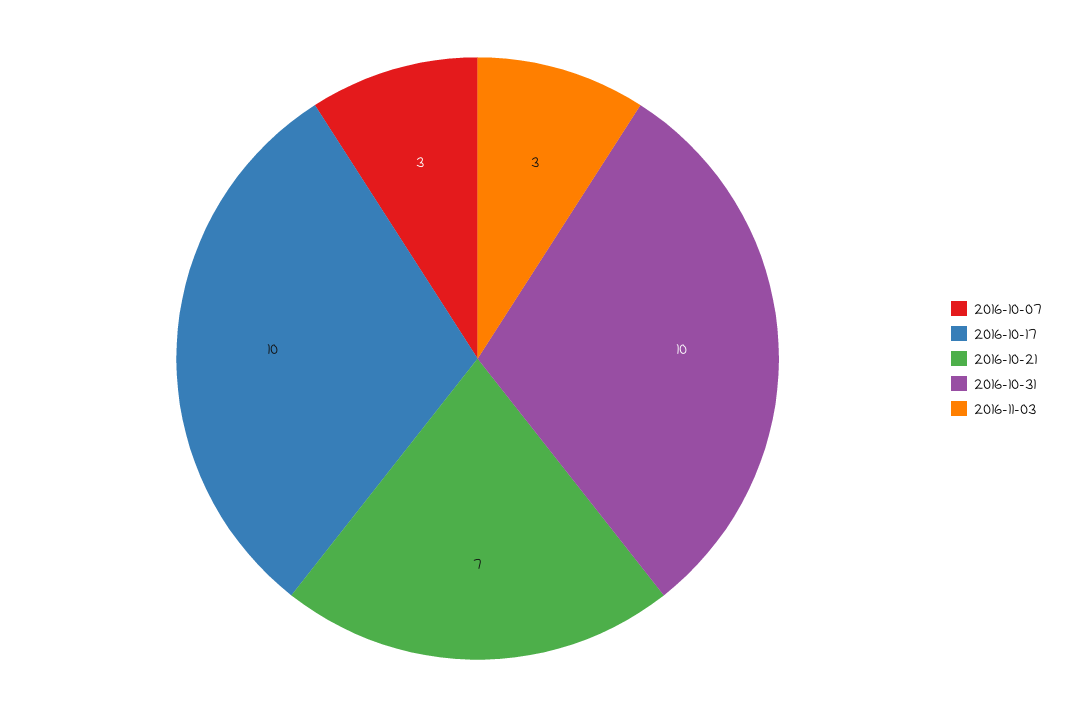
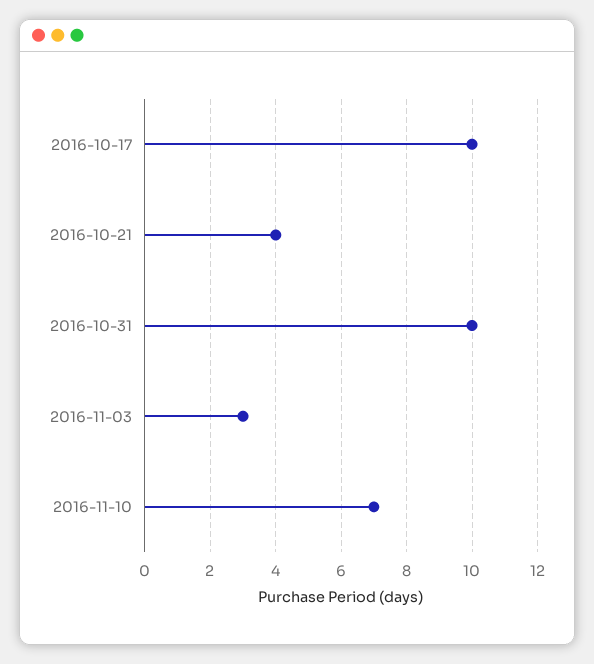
2016-10-07: 3 -> none
2016-10-21: 7 -> 4
2016-11-10: none -> 7

